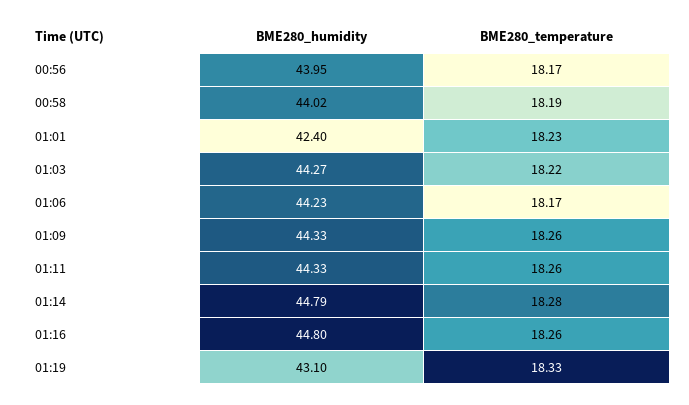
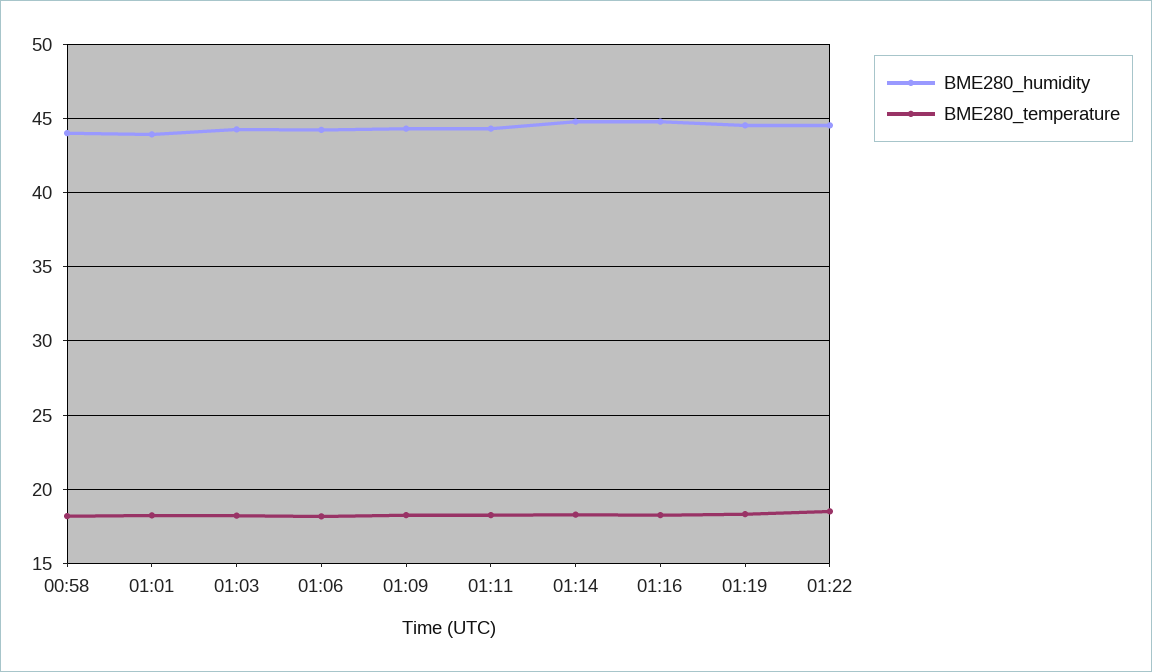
BME280_humidity, 00:56: 43.95 -> none
BME280_temperature, 00:56: 18.17 -> none
BME280_humidity, 01:01: 42.4 -> 44
BME280_humidity, 01:19: 43.1 -> 44.5
BME280_humidity, 01:22: none -> 44.5
BME280_temperature, 01:22: none -> 18.5

